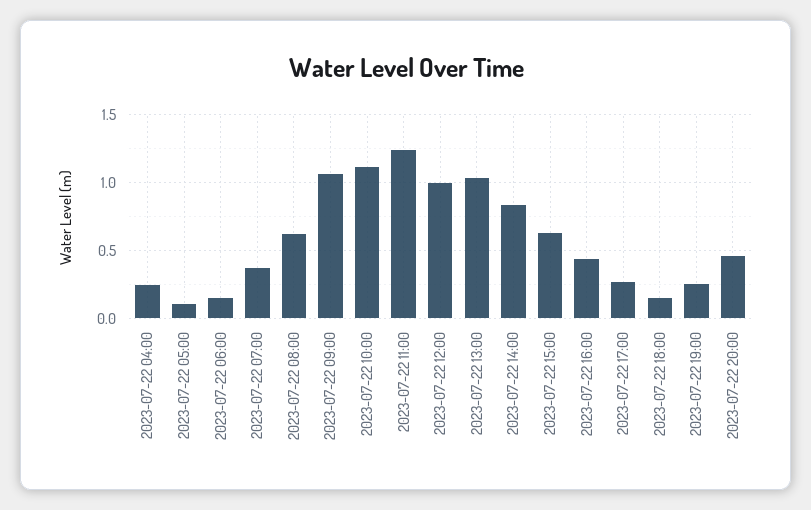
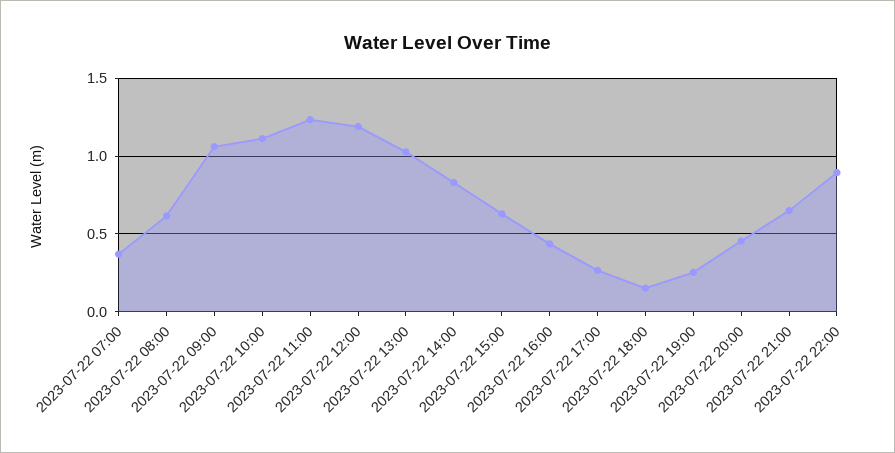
2023-07-22 04:00: 0.25 -> none
2023-07-22 05:00: 0.1 -> none
2023-07-22 06:00: 0.15 -> none
2023-07-22 12:00: 1 -> 1.2
2023-07-22 21:00: none -> 0.65
2023-07-22 22:00: none -> 0.9

